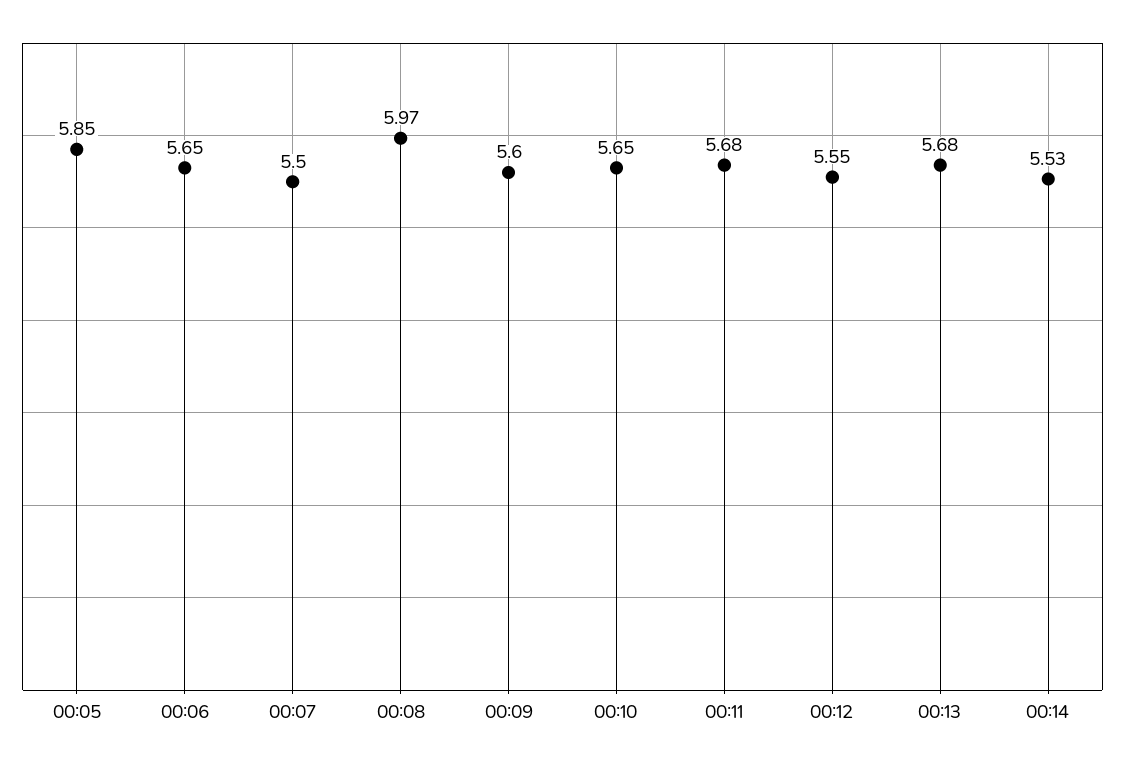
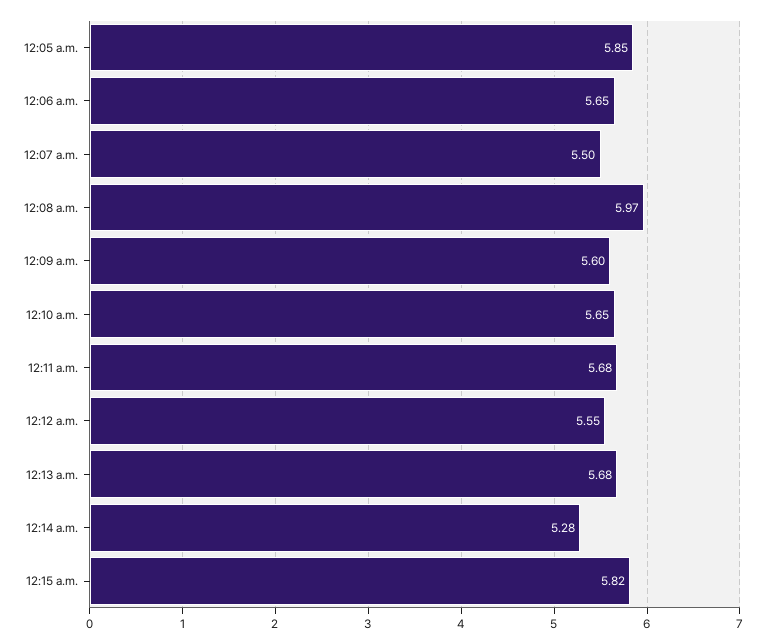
00:14: 5.53 -> 5.28
12:15 a.m.: none -> 5.82

